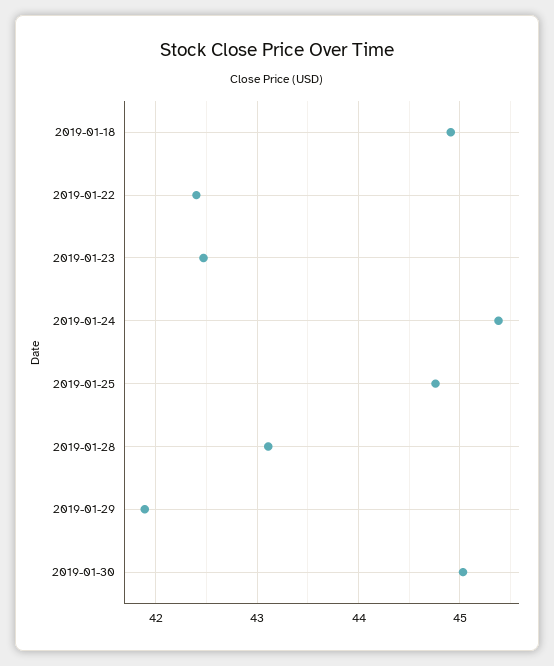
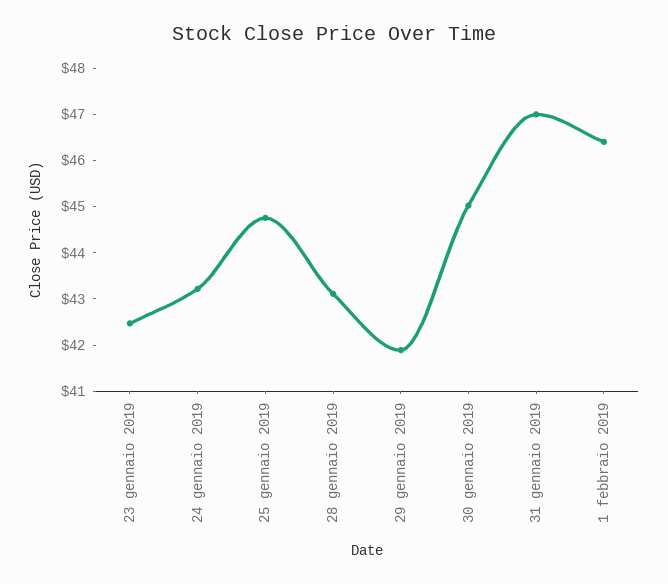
2019-01-18: 44.9 -> none
2019-01-22: 42.4 -> none
2019-01-24: 45.4 -> 43.2
31 gennaio 2019: none -> 47
1 febbraio 2019: none -> 46.4

